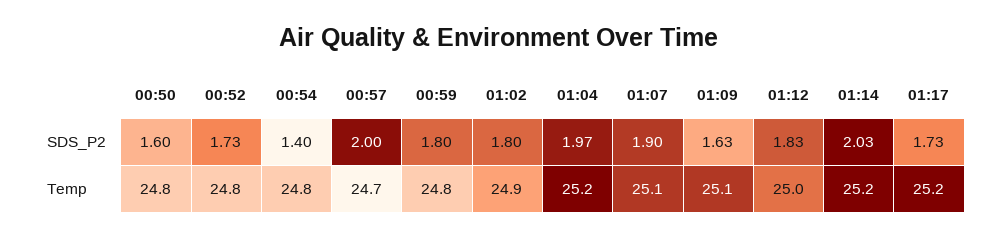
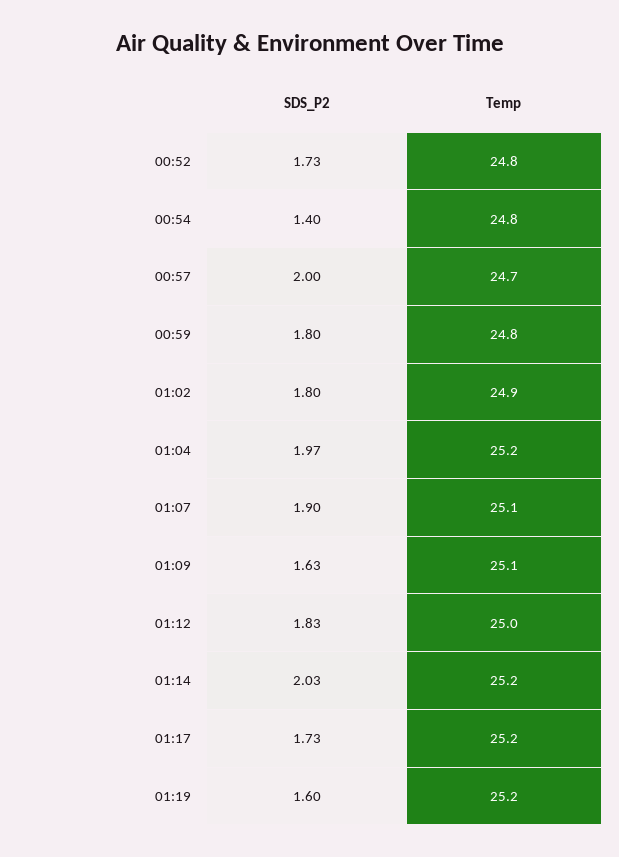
00:50, SDS_P2: 1.6 -> none
00:50, Temp: 24.8 -> none
01:19, SDS_P2: none -> 1.6
01:19, Temp: none -> 25.2

